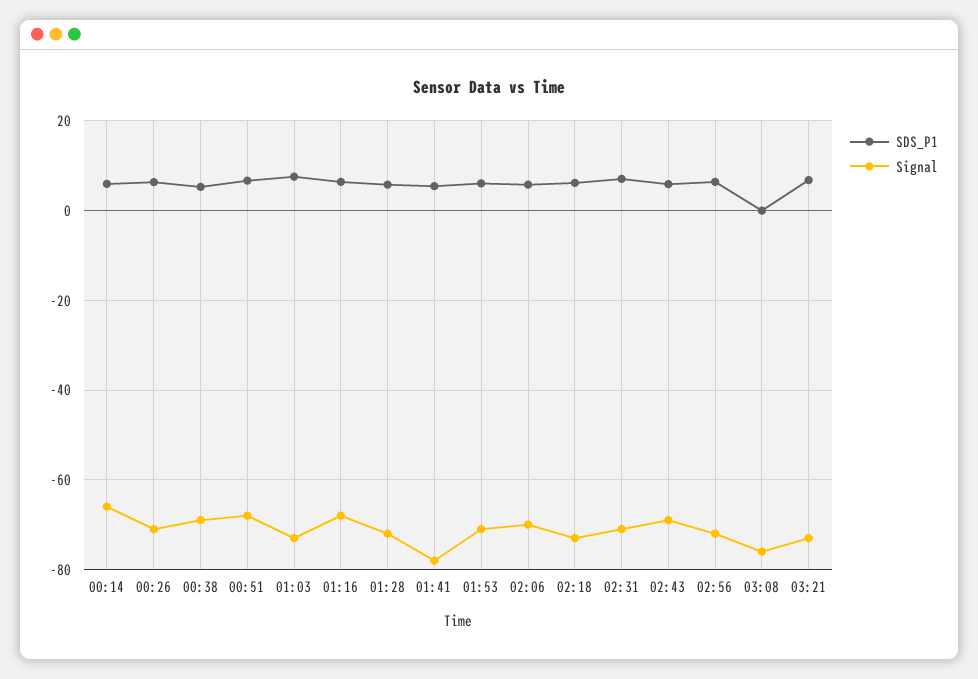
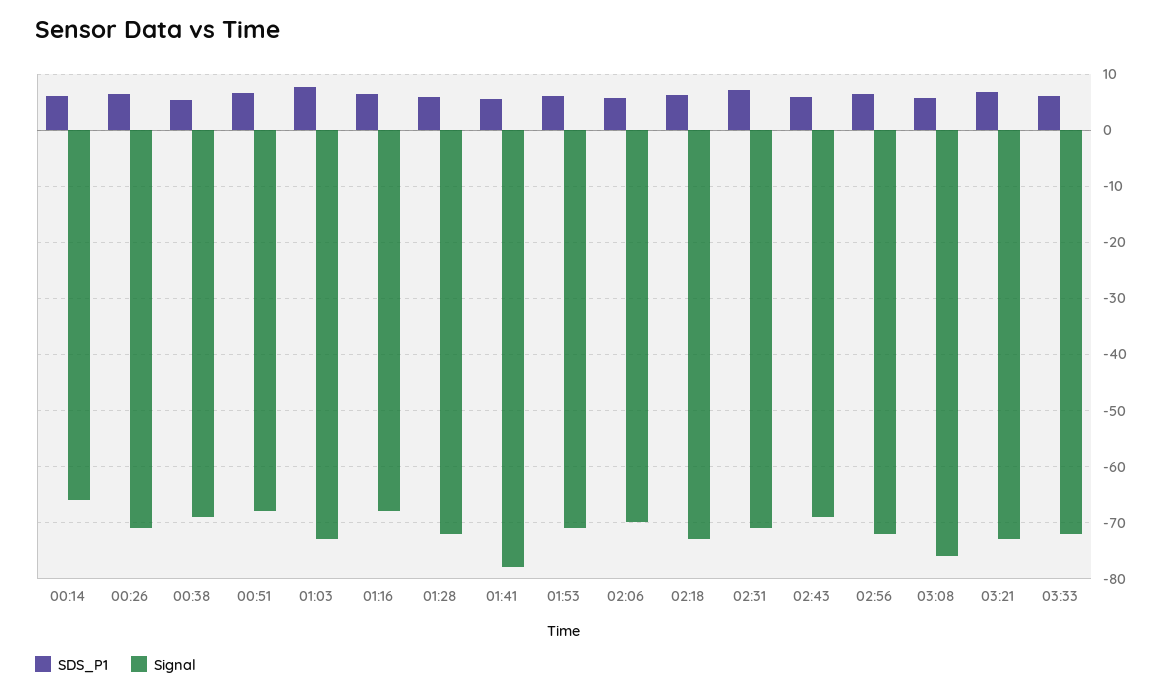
SDS_P1, 03:08: 0 -> 6
SDS_P1, 03:33: none -> 6
Signal, 03:33: none -> -72

